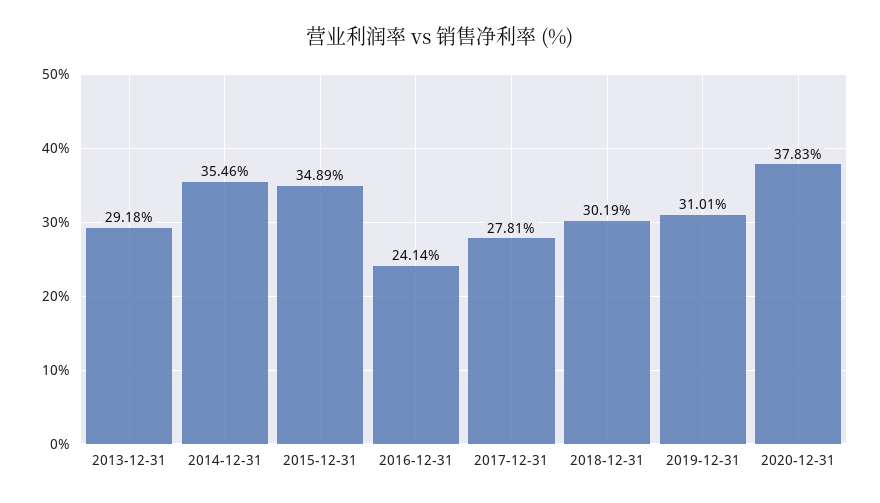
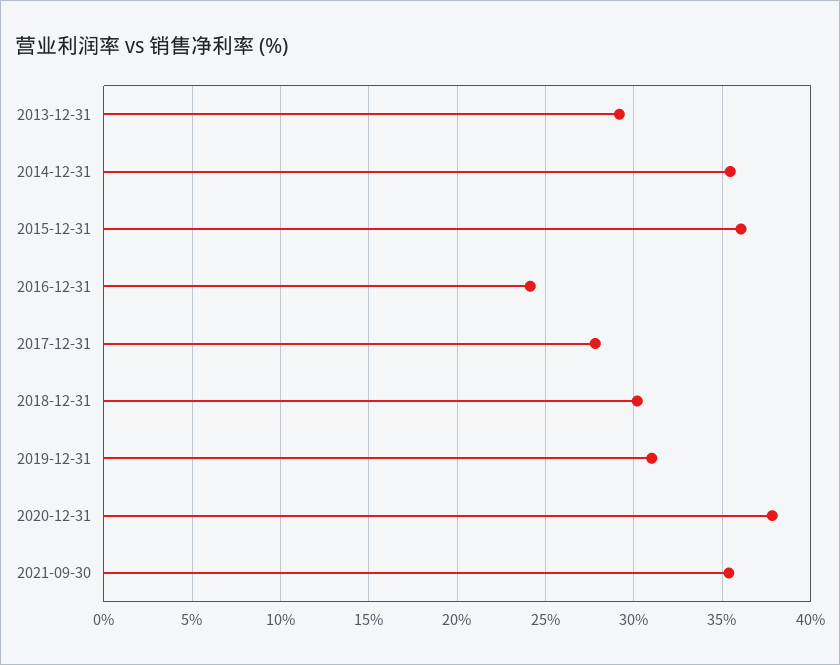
2015-12-31: 34.89 -> 36
2021-09-30: none -> 35.5

